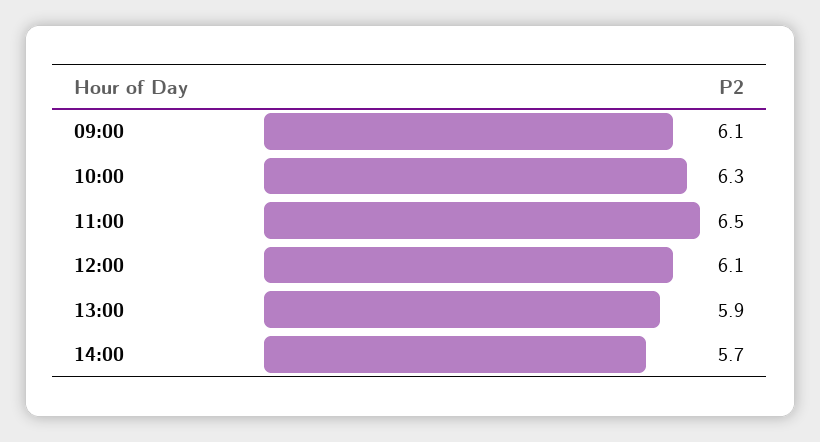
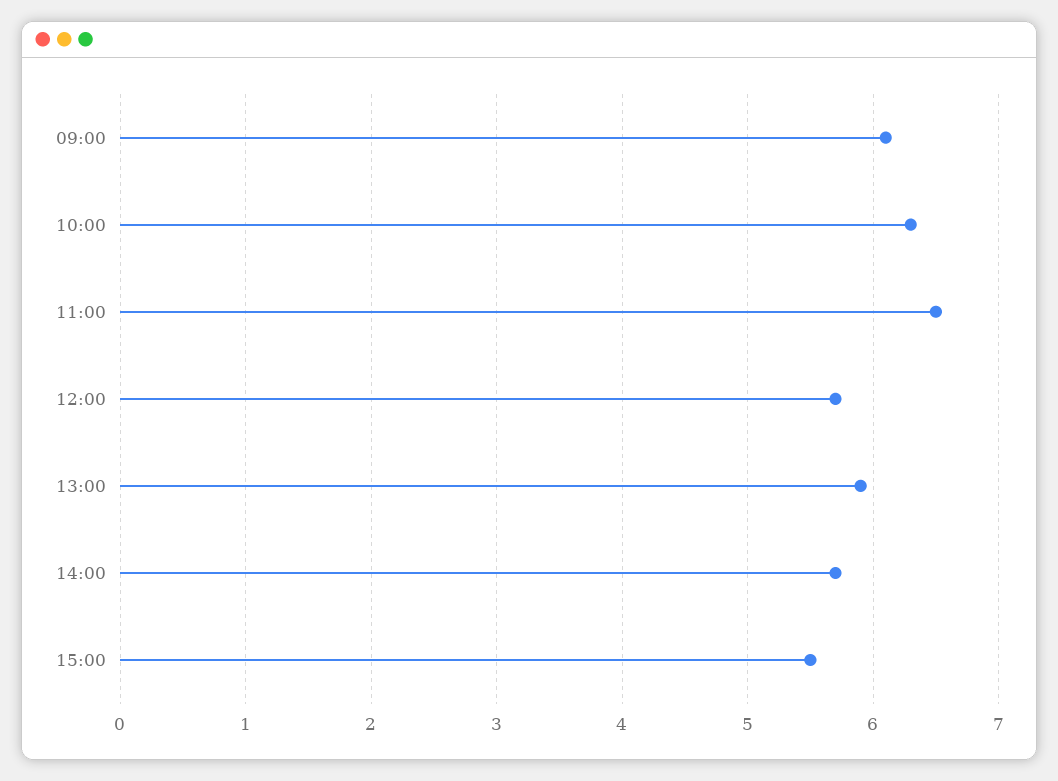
12:00: 6.1 -> 5.7
15:00: none -> 5.5

